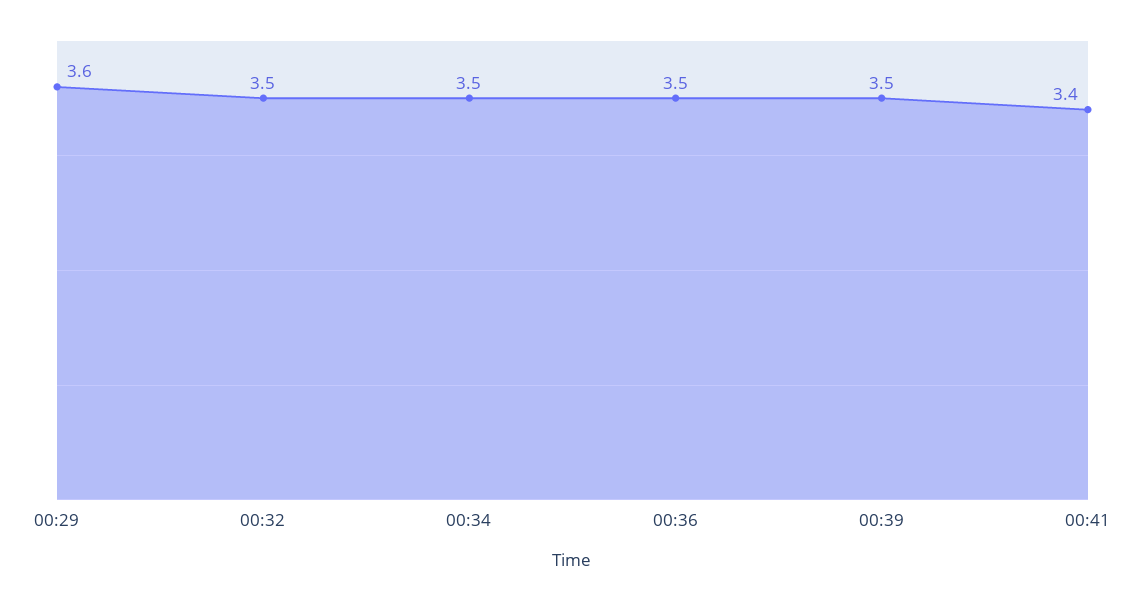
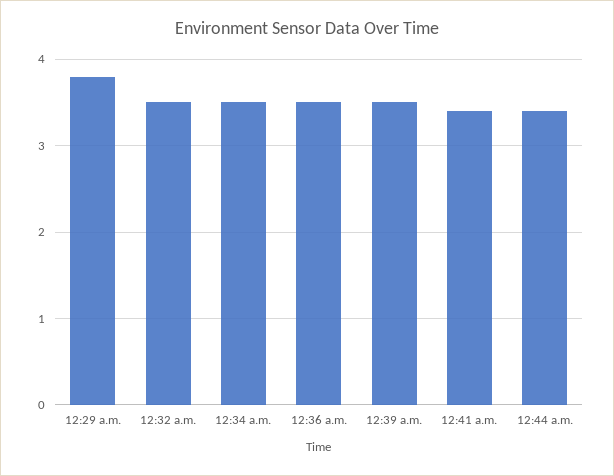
00:29: 3.6 -> 3.8
12:44 a.m.: none -> 3.4

